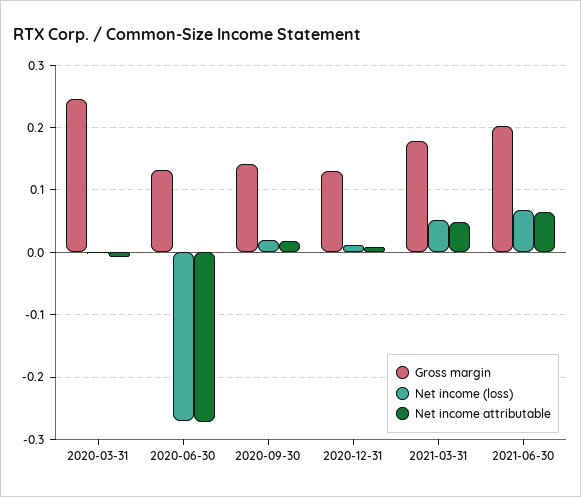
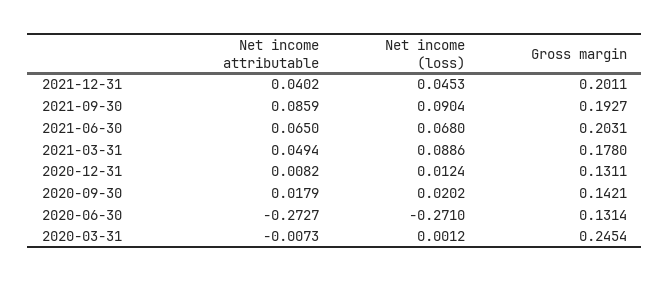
Net income (loss), 2021-03-31: 0.05 -> 0.0886
Net income attributable, 2021-12-31: none -> 0.0402
Net income (loss), 2021-12-31: none -> 0.0453
Gross margin, 2021-12-31: none -> 0.2011
Net income attributable, 2021-09-30: none -> 0.0859
Net income (loss), 2021-09-30: none -> 0.0904
Gross margin, 2021-09-30: none -> 0.1927

